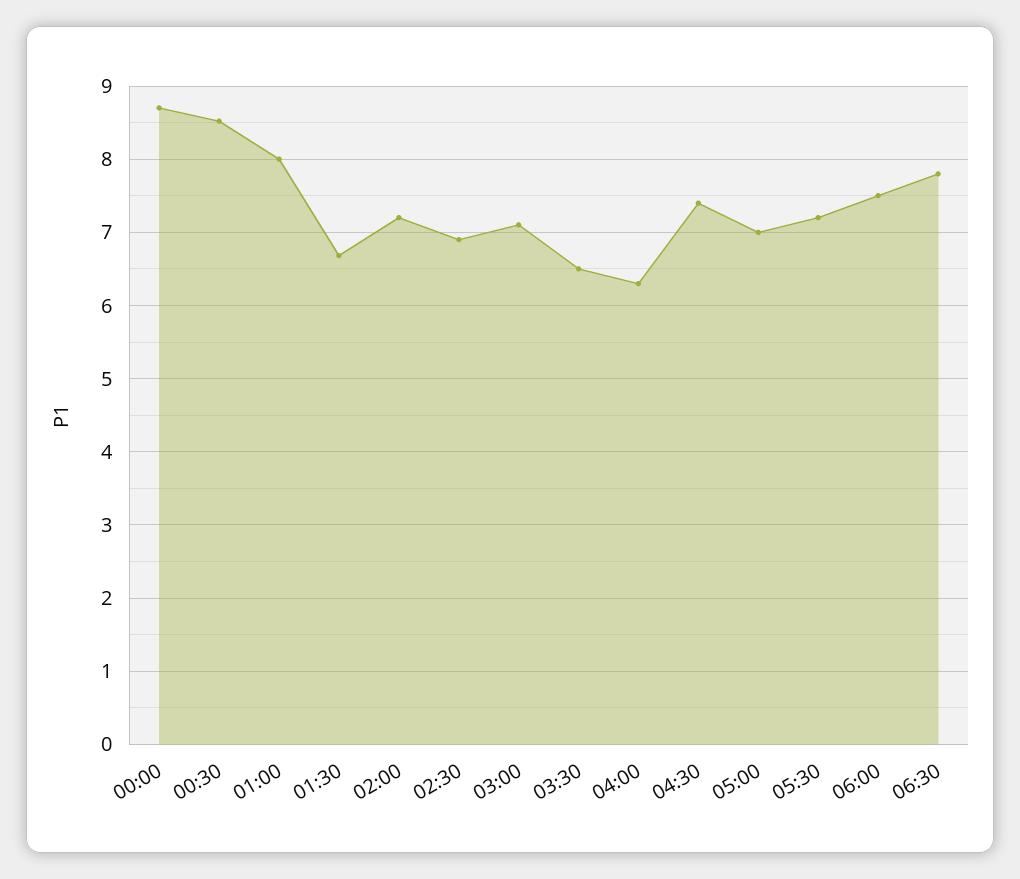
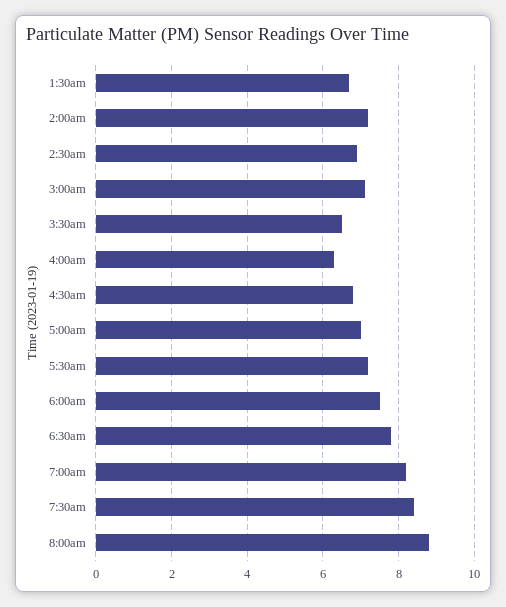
00:00: 8.7 -> none
00:30: 8.5 -> none
01:00: 8 -> none
04:30: 7.4 -> 6.8
7:00am: none -> 8.2
7:30am: none -> 8.4
8:00am: none -> 8.8

